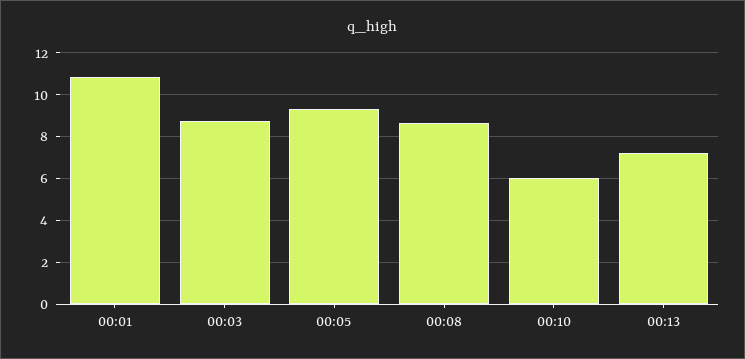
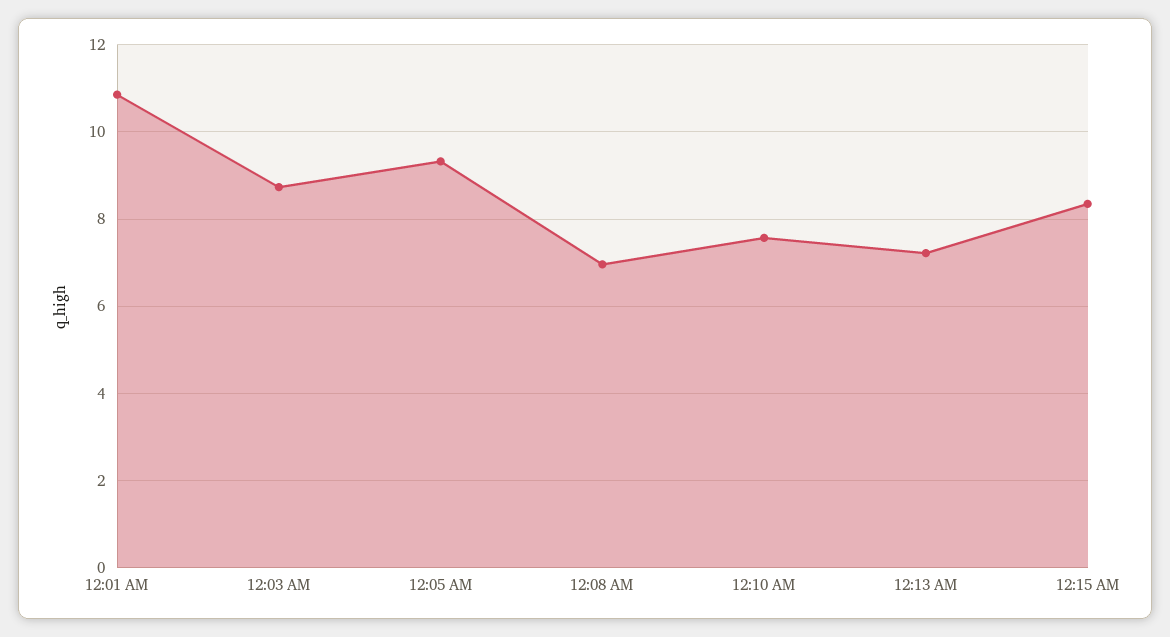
00:08: 8.5 -> 7
00:10: 6 -> 7.6
12:15 AM: none -> 8.4

